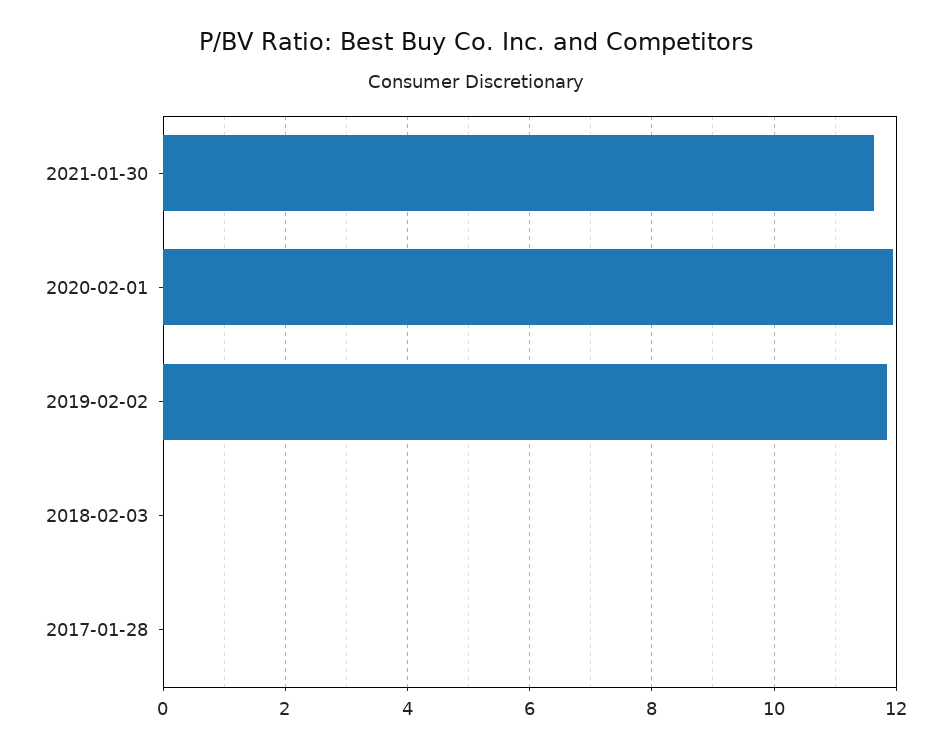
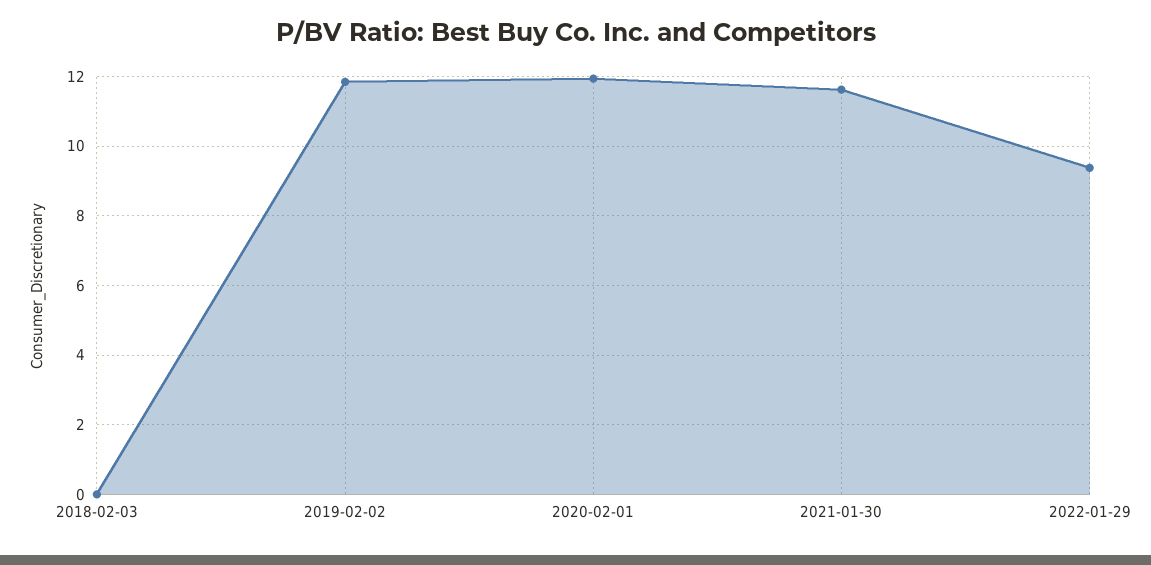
2017-01-28: 0 -> none
2022-01-29: none -> 9.4

